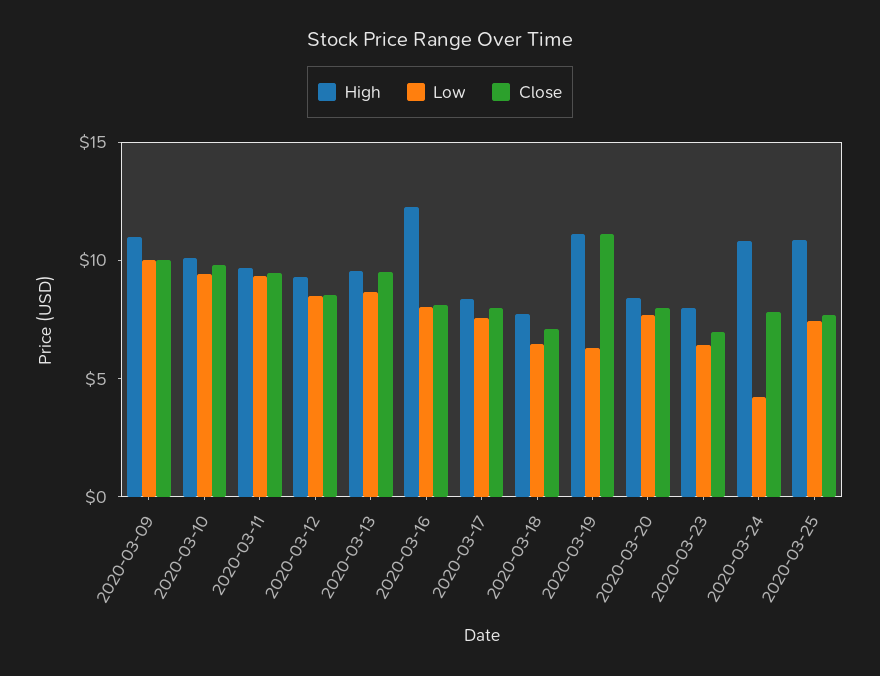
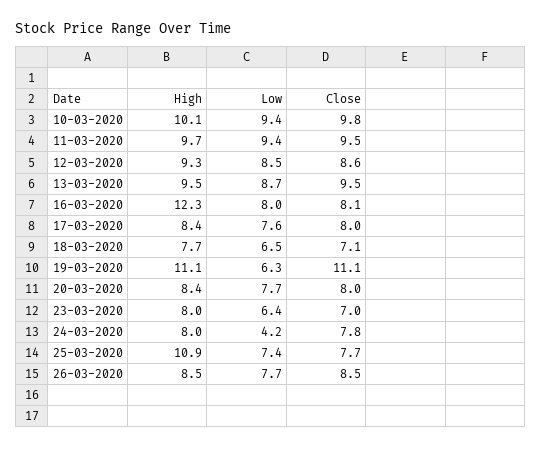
High, 2020-03-09: 11 -> none
Low, 2020-03-09: 10 -> none
Close, 2020-03-09: 10 -> none
High, 2020-03-24: 11 -> 8
High, 26-03-2020: none -> 8.5
Low, 26-03-2020: none -> 7.7
Close, 26-03-2020: none -> 8.5

